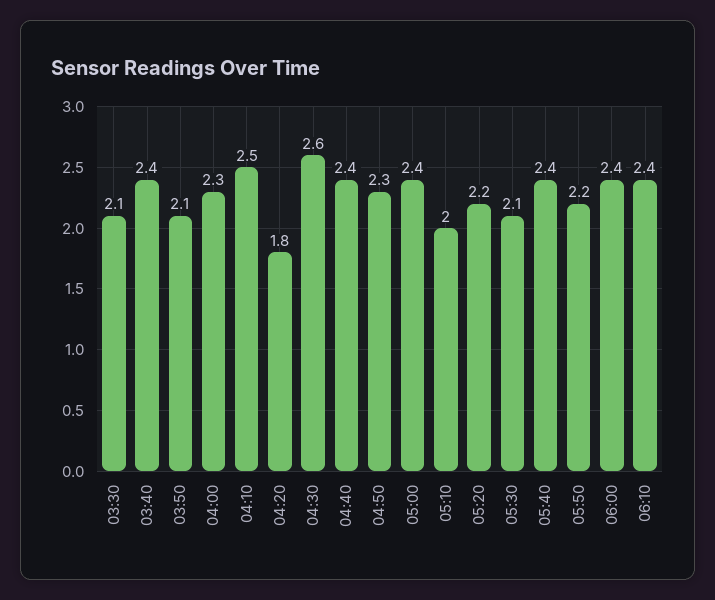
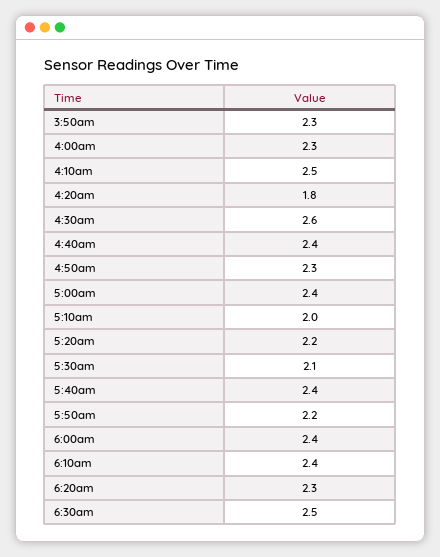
03:30: 2.1 -> none
03:40: 2.4 -> none
03:50: 2.1 -> 2.3
6:20am: none -> 2.3
6:30am: none -> 2.5

